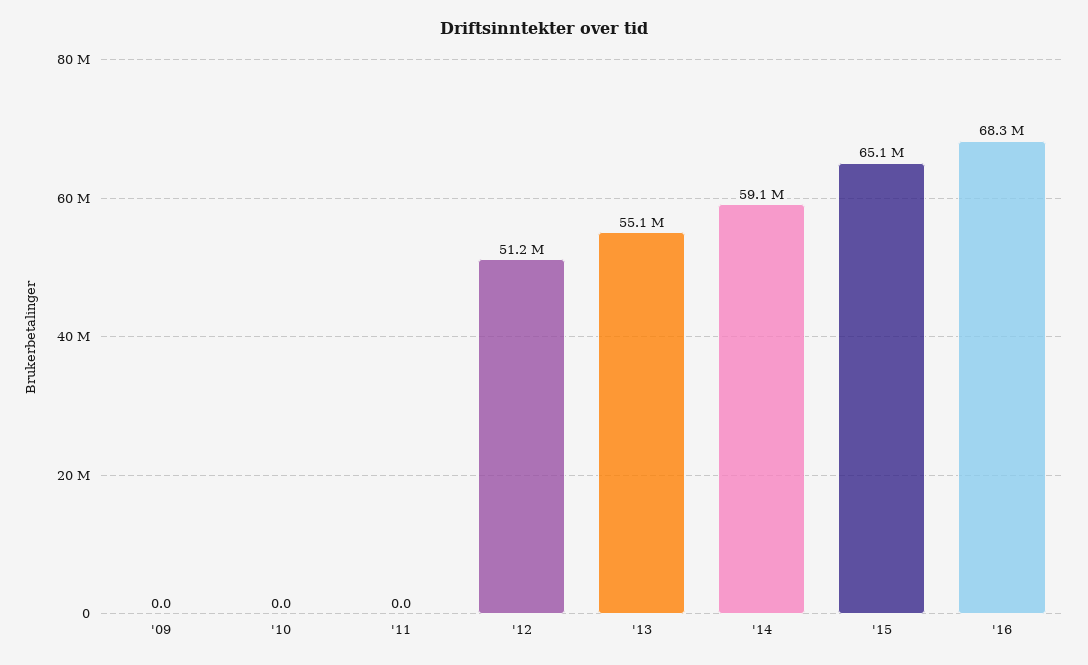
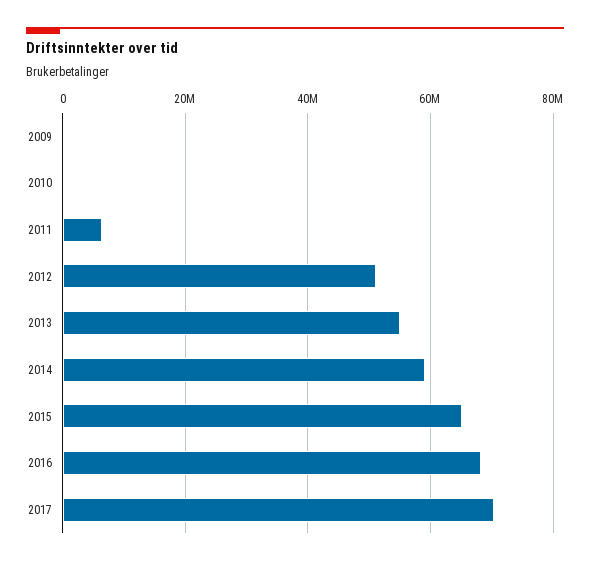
'11: 0 -> 6000000
2017: none -> 70000000

